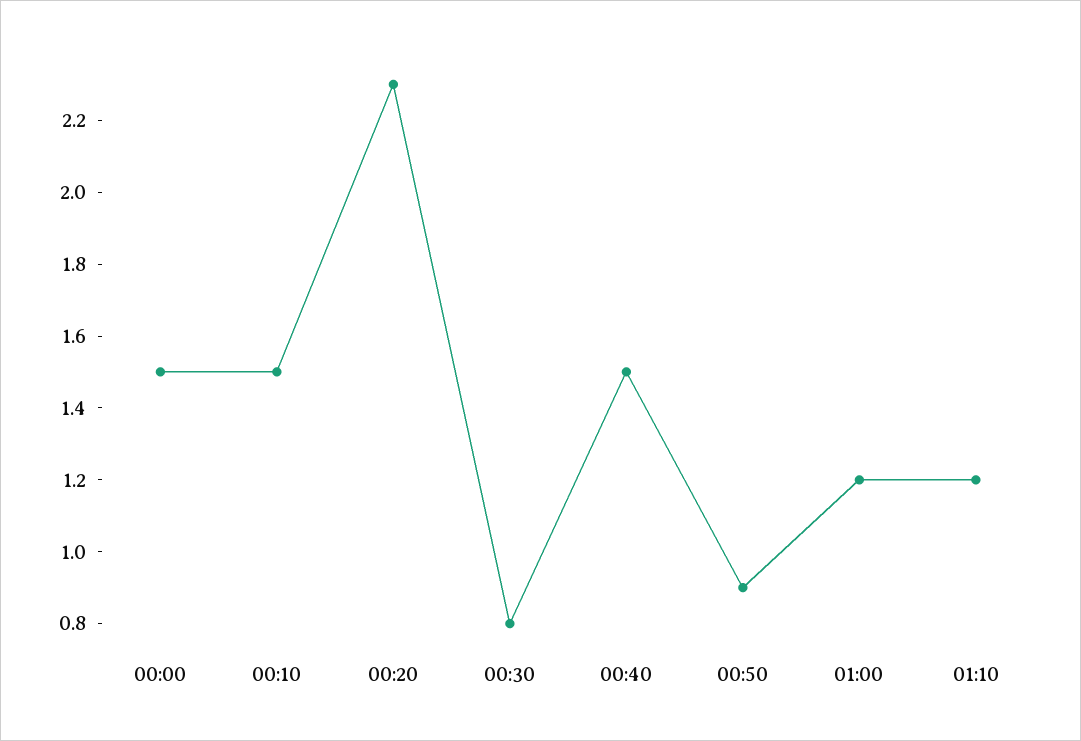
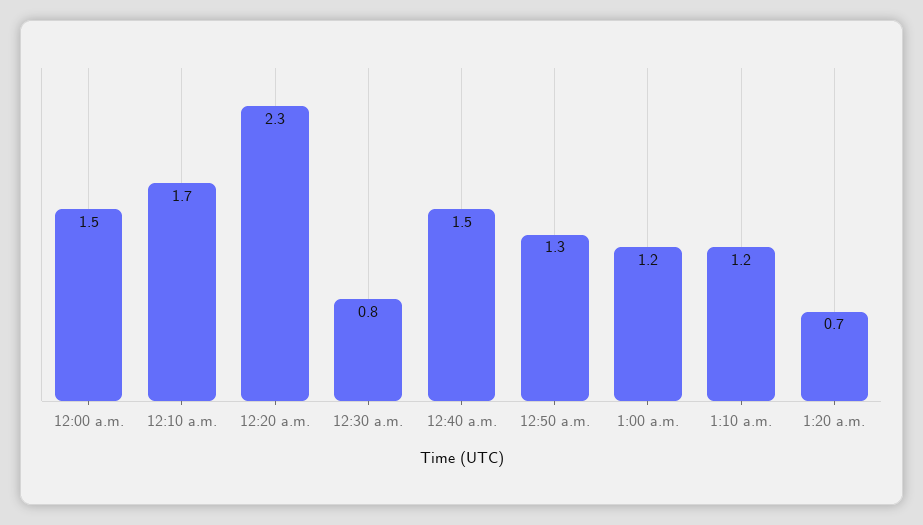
00:10: 1.5 -> 1.7
00:50: 0.9 -> 1.3
1:20 a.m.: none -> 0.7

